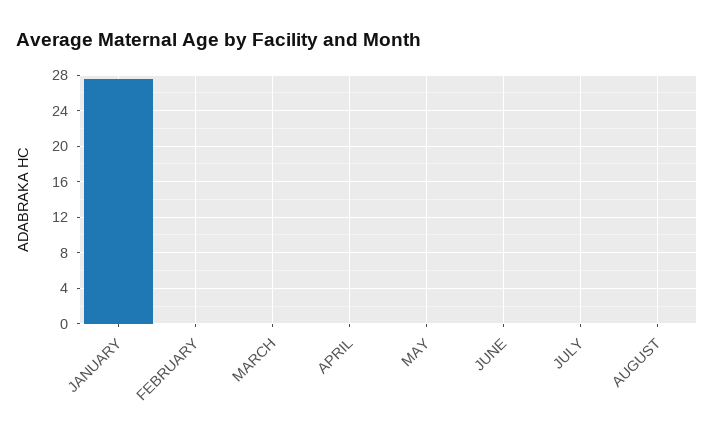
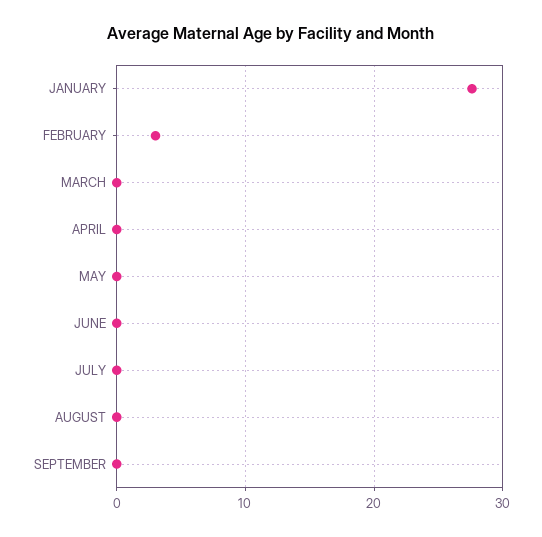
FEBRUARY: 0 -> 3
SEPTEMBER: none -> 0

